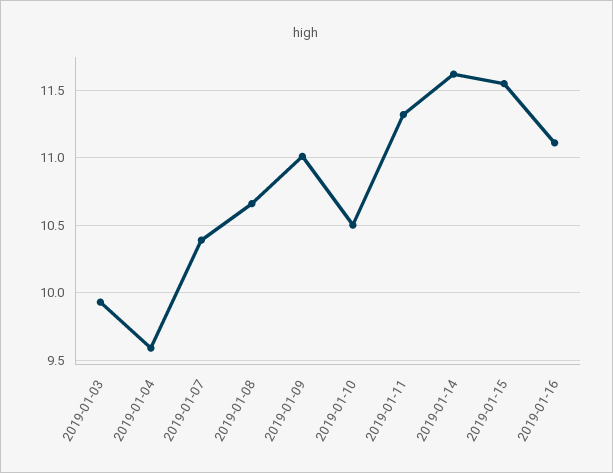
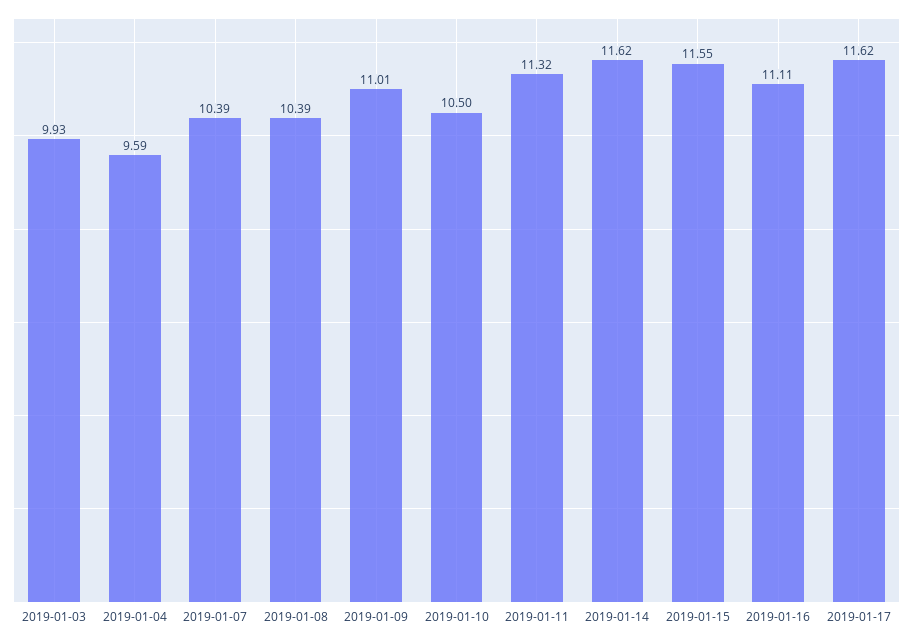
2019-01-08: 10.65 -> 10.39
2019-01-17: none -> 11.62

